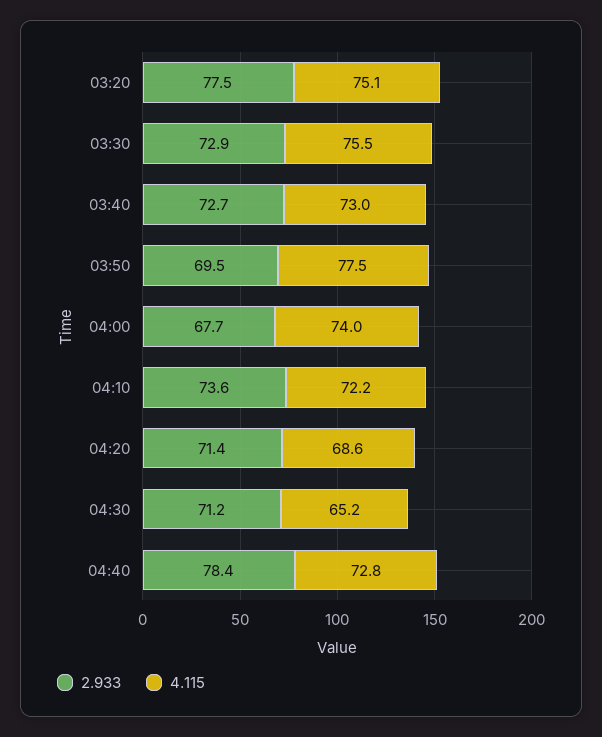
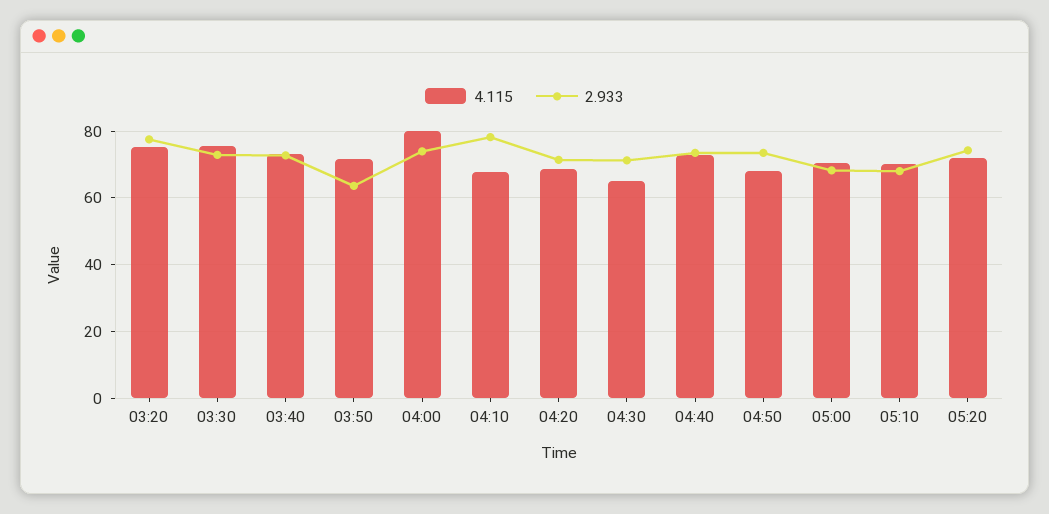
2.933, 03:50: 69.5 -> 64
4.115, 03:50: 77.5 -> 72
2.933, 04:00: 67.7 -> 74
4.115, 04:00: 74 -> 80
2.933, 04:10: 73.6 -> 78
4.115, 04:10: 72.2 -> 68
2.933, 04:40: 78.4 -> 74
4.115, 04:50: none -> 68
2.933, 04:50: none -> 74
4.115, 05:00: none -> 70
2.933, 05:00: none -> 68
4.115, 05:10: none -> 70
2.933, 05:10: none -> 68
4.115, 05:20: none -> 72
2.933, 05:20: none -> 74

